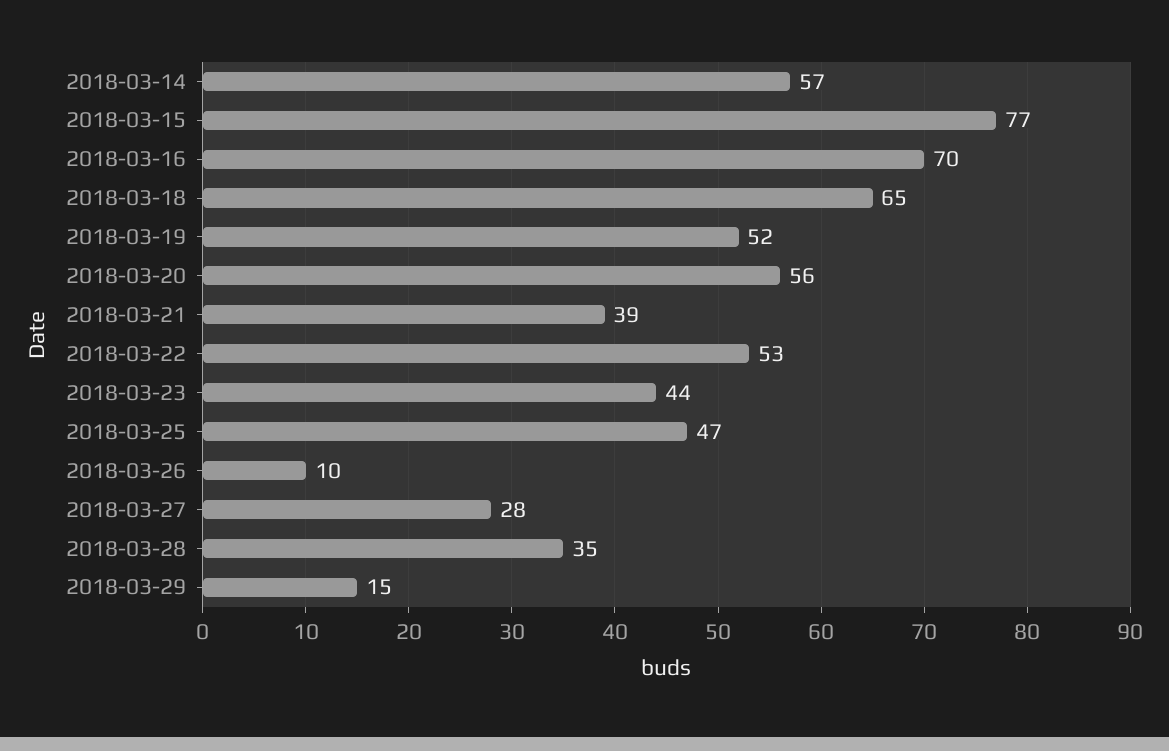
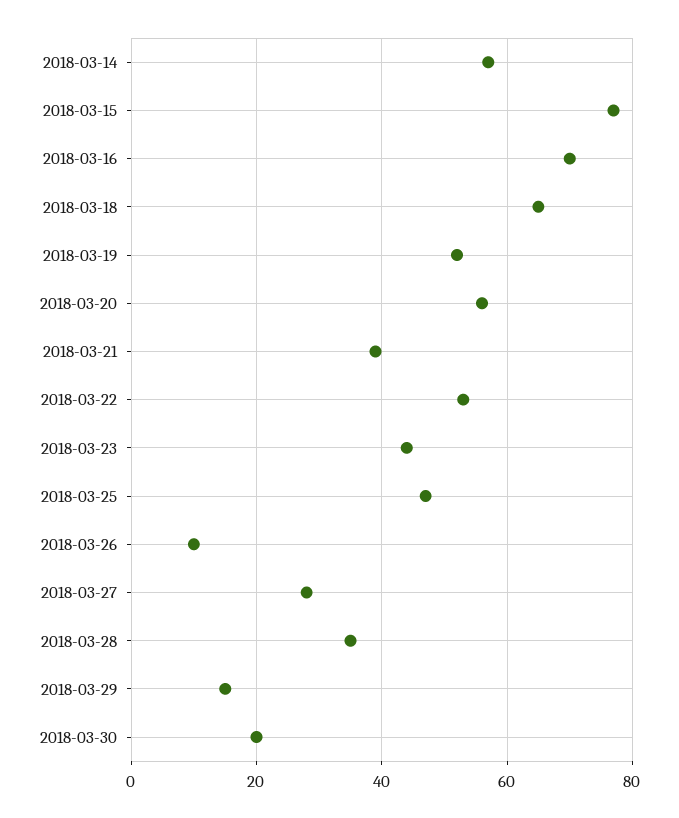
2018-03-30: none -> 20

